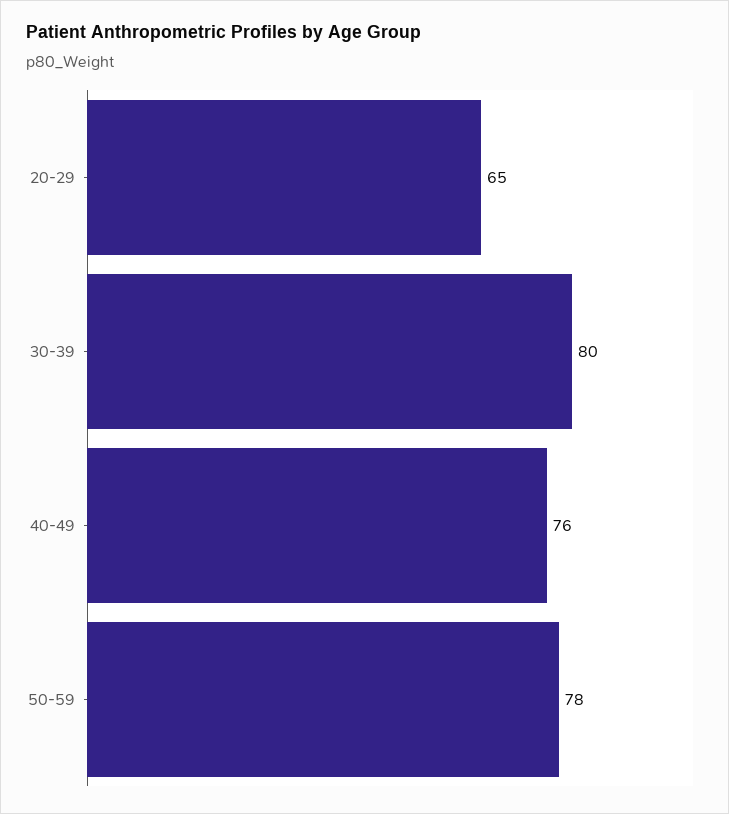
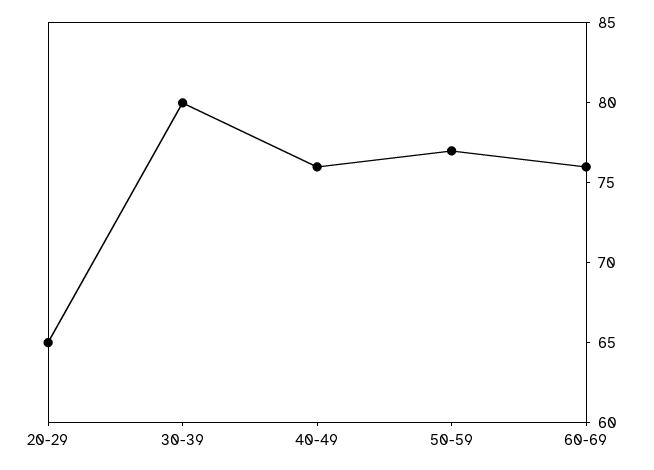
50-59: 78 -> 77
60-69: none -> 76

